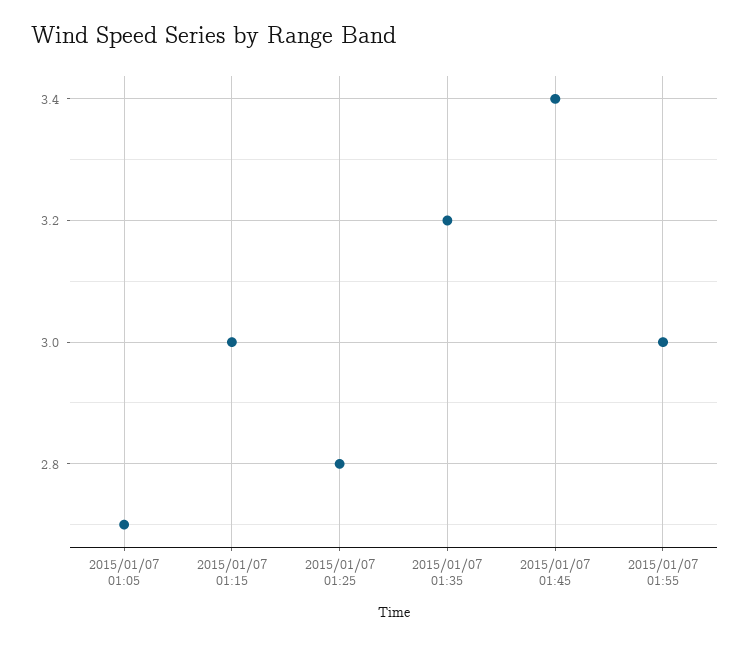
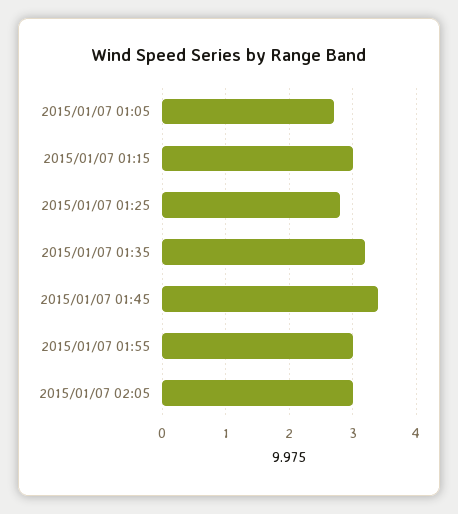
2015/01/07 02:05: none -> 3

